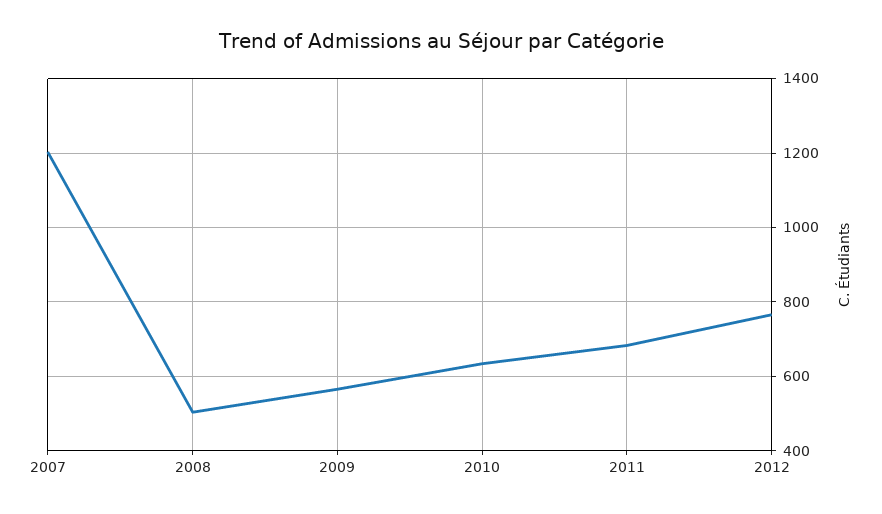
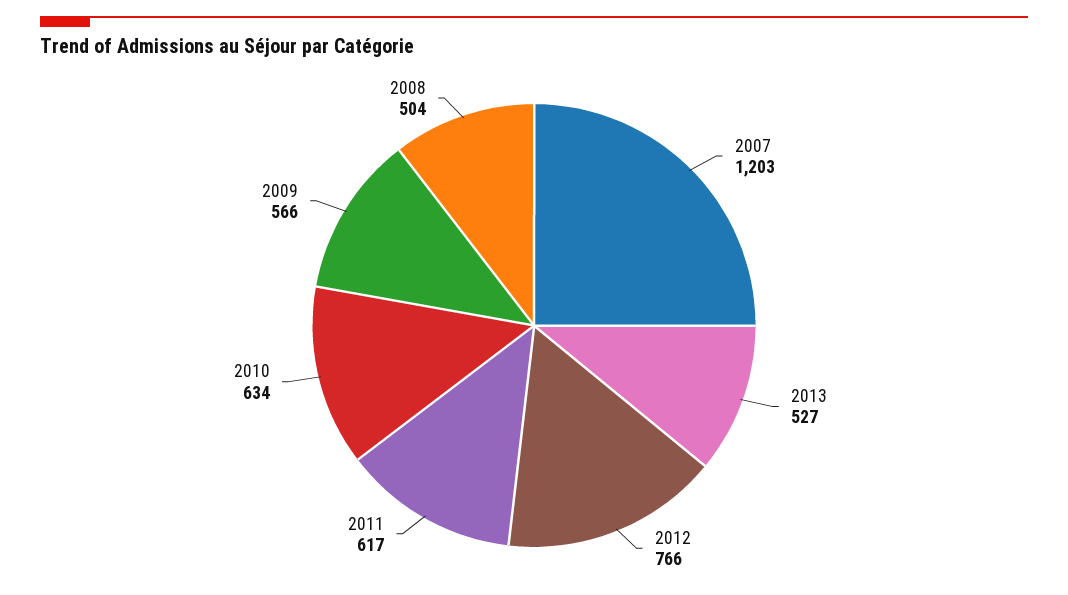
2011: 680 -> 617
2013: none -> 527

